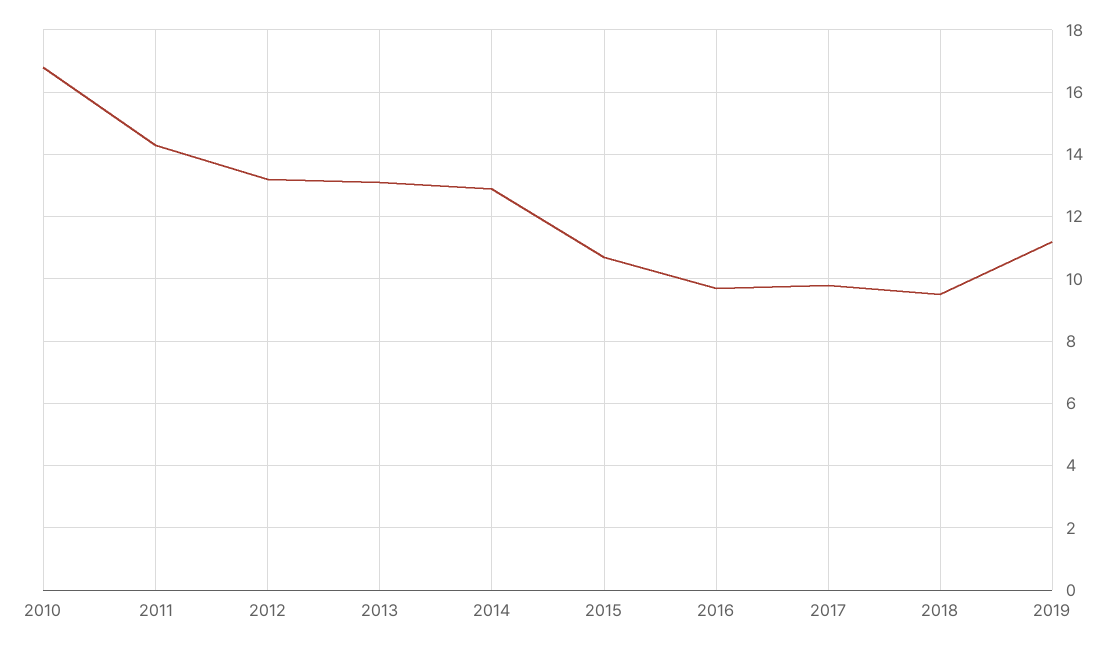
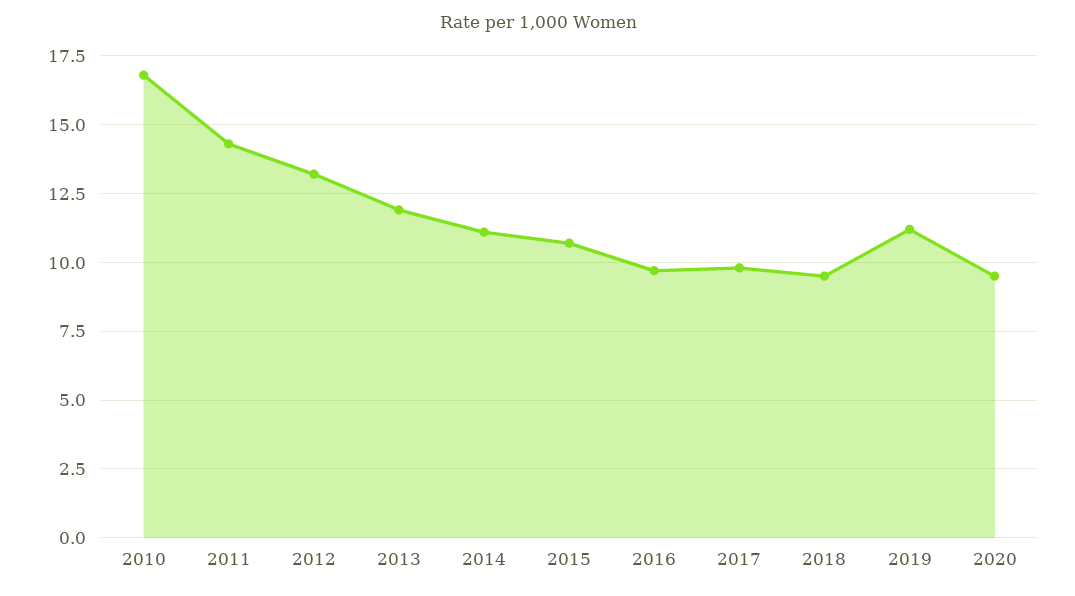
2013: 13 -> 12
2014: 13 -> 11
2020: none -> 9.5

